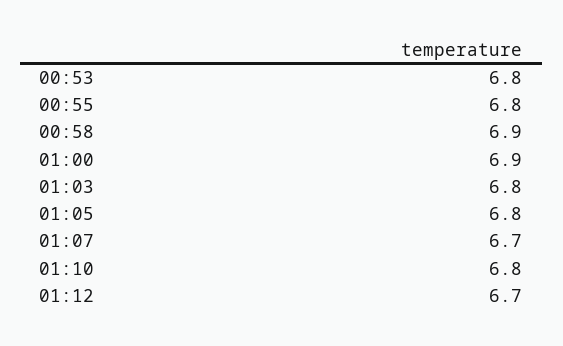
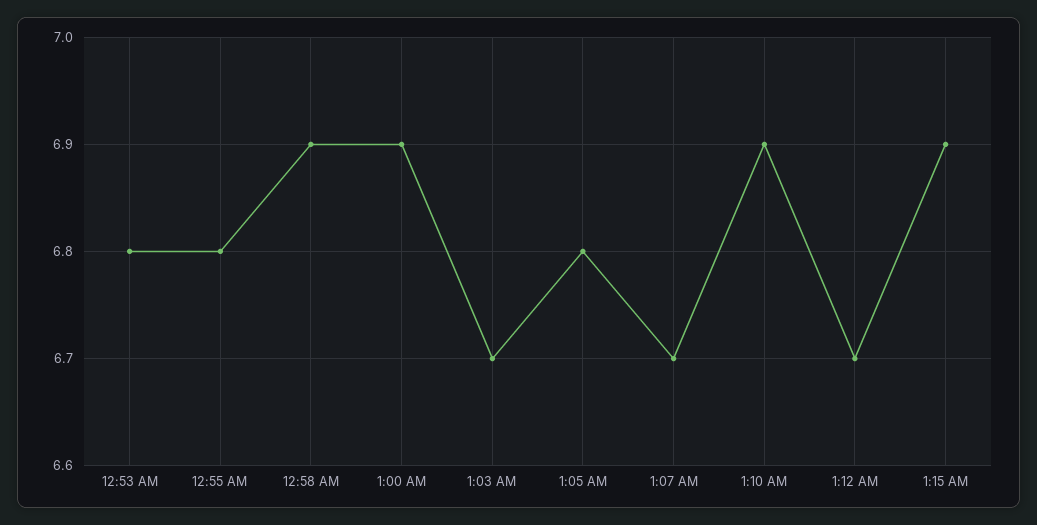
01:03: 6.8 -> 6.7
01:10: 6.8 -> 6.9
1:15 AM: none -> 6.9

